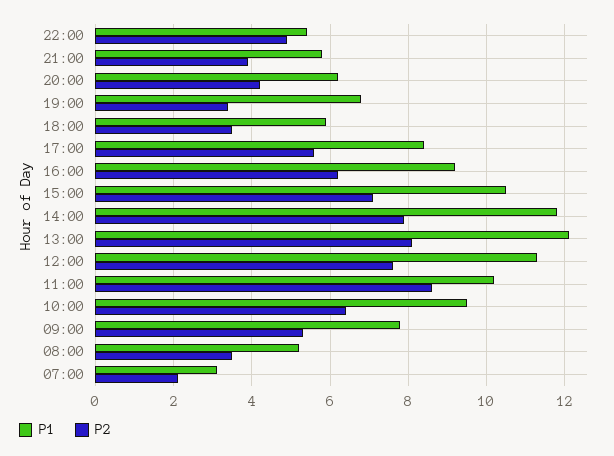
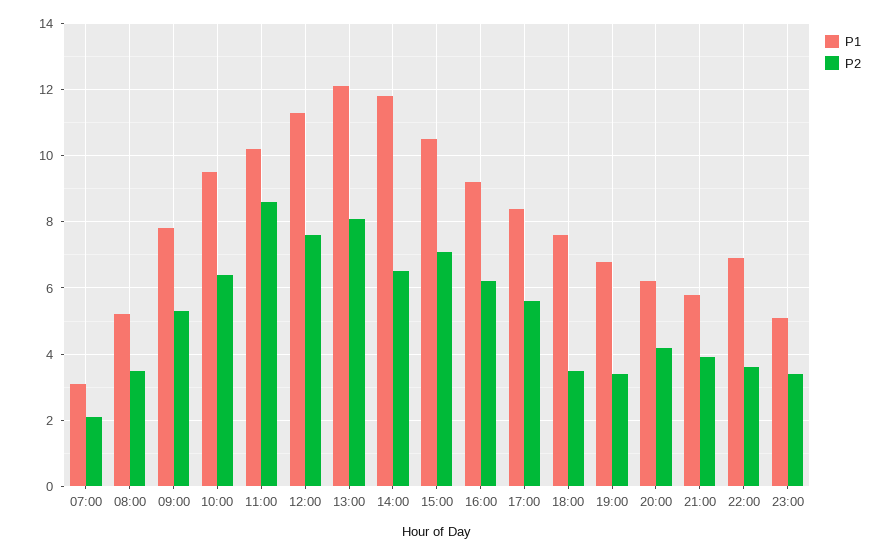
P1, 22:00: 5.5 -> 7
P2, 22:00: 5 -> 3.5
P1, 18:00: 6 -> 7.5
P2, 14:00: 8 -> 6.5
P1, 23:00: none -> 5
P2, 23:00: none -> 3.5

